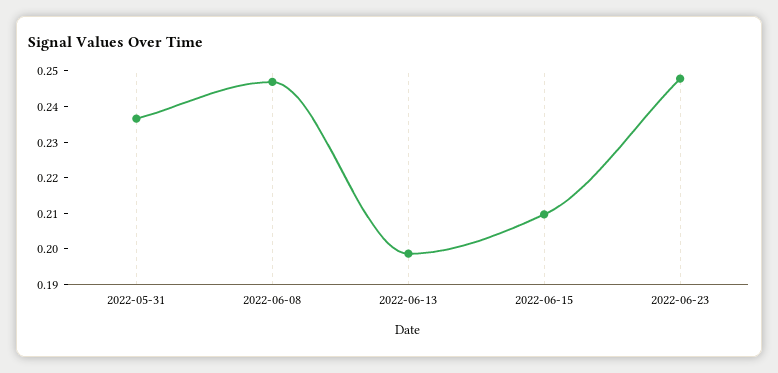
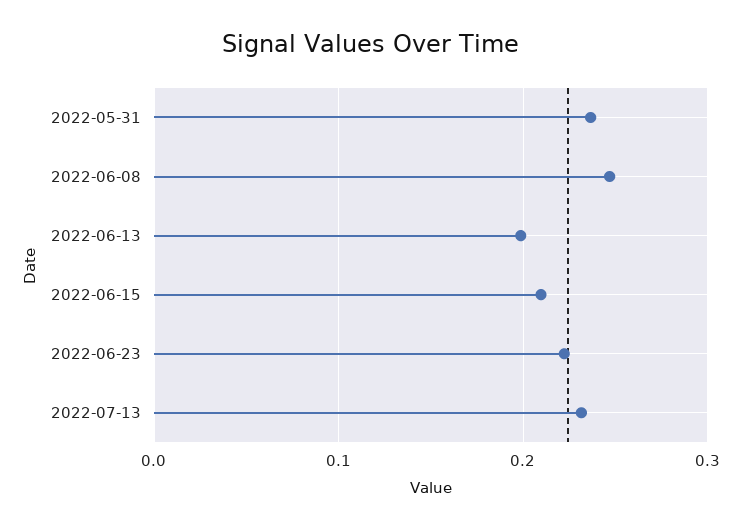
2022-06-23: 0.2475 -> 0.22
2022-07-13: none -> 0.23

